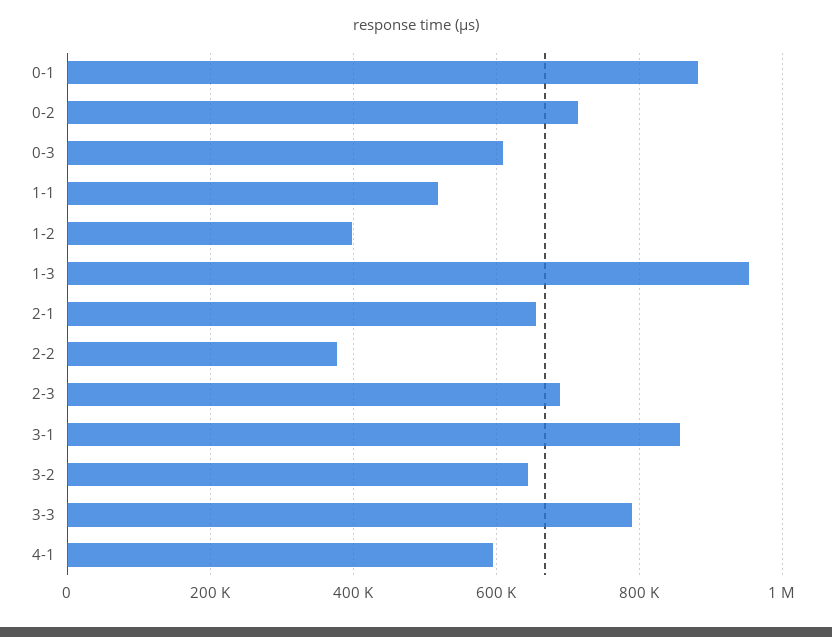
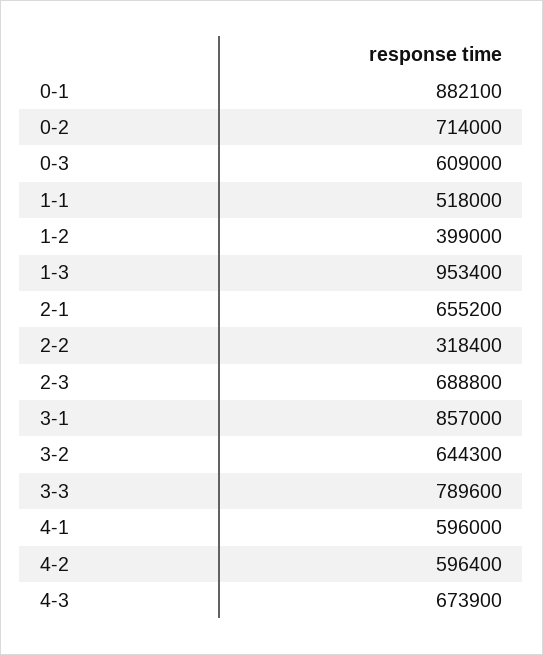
2-2: 380000 -> 318400
4-2: none -> 596400
4-3: none -> 673900

